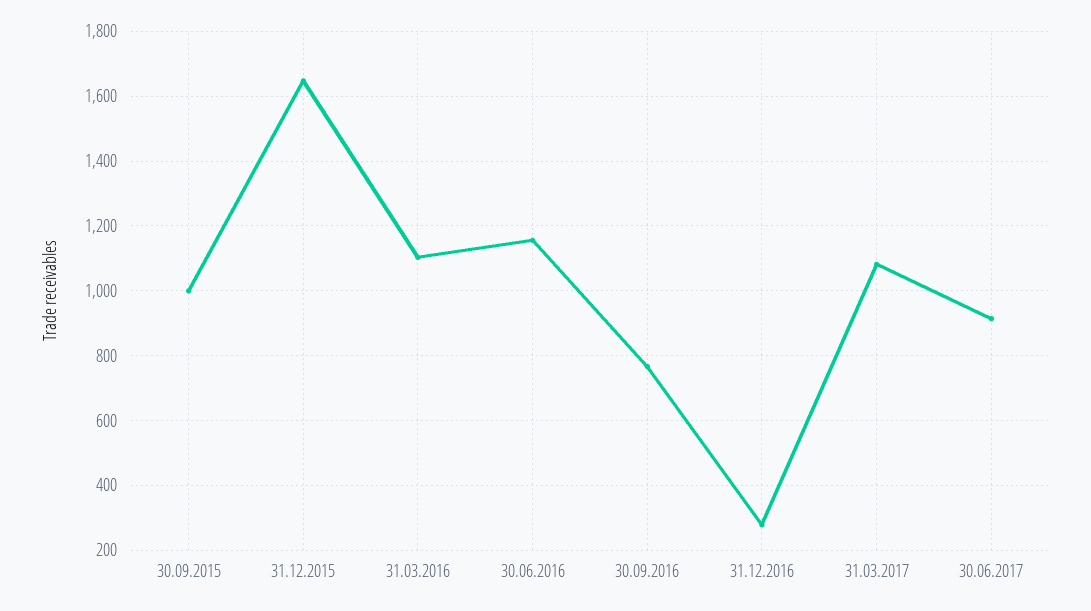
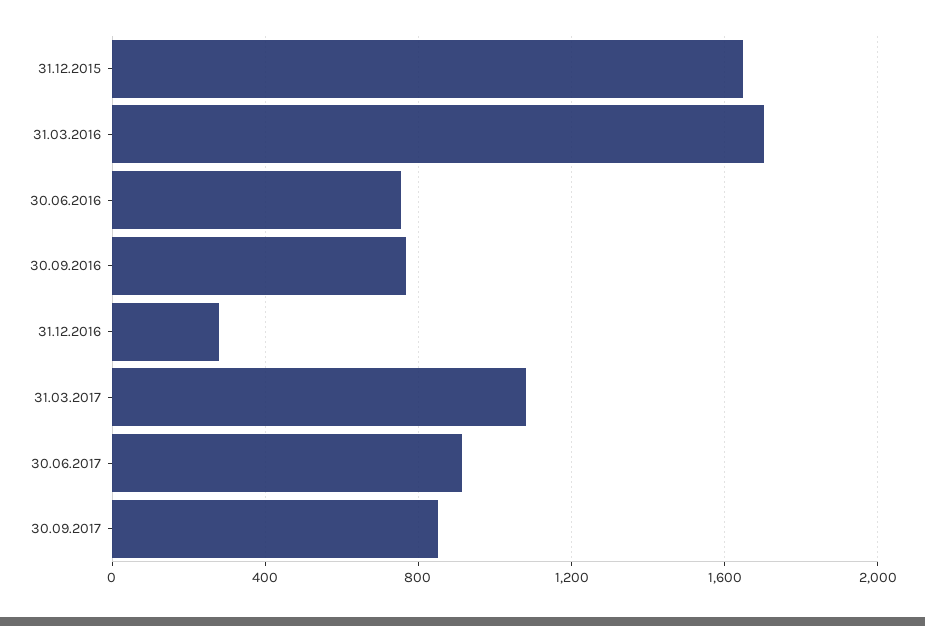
30.09.2015: 1000 -> none
31.03.2016: 1100 -> 1700
30.06.2016: 1160 -> 750
30.09.2017: none -> 850

